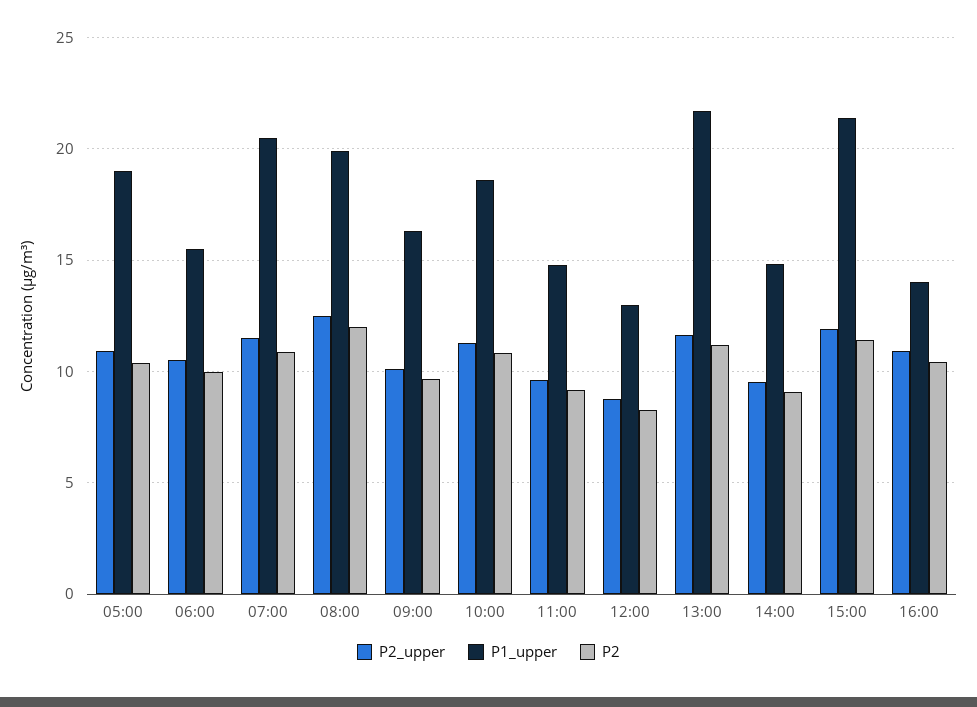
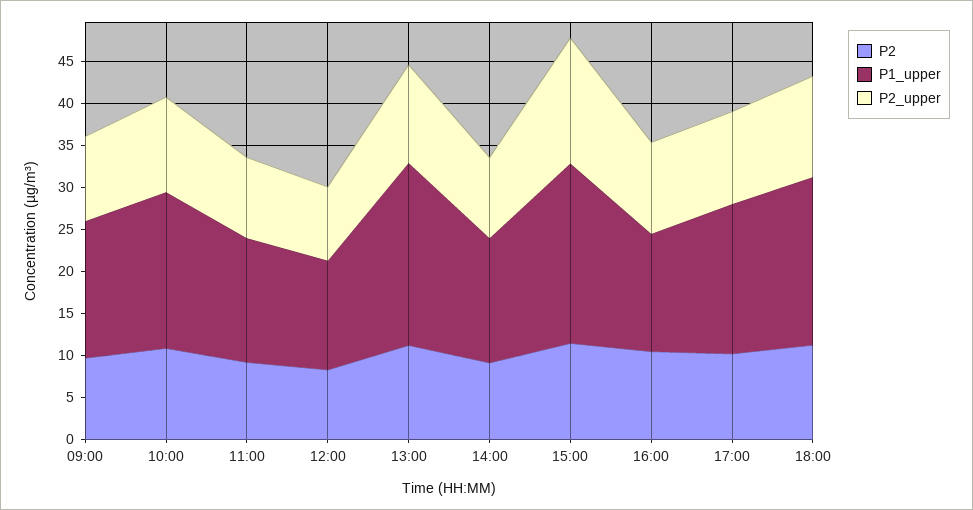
P2_upper, 05:00: 11 -> none
P1_upper, 05:00: 19 -> none
P2, 05:00: 10.5 -> none
P2_upper, 06:00: 10.5 -> none
P1_upper, 06:00: 15.5 -> none
P2, 06:00: 10 -> none
P2_upper, 07:00: 11.5 -> none
P1_upper, 07:00: 20.5 -> none
P2, 07:00: 11 -> none
P2_upper, 08:00: 12.5 -> none
P1_upper, 08:00: 20 -> none
P2, 08:00: 12 -> none
P2_upper, 15:00: 12 -> 15
P2, 17:00: none -> 10
P1_upper, 17:00: none -> 18
P2_upper, 17:00: none -> 11
P2, 18:00: none -> 11
P1_upper, 18:00: none -> 20
P2_upper, 18:00: none -> 12

